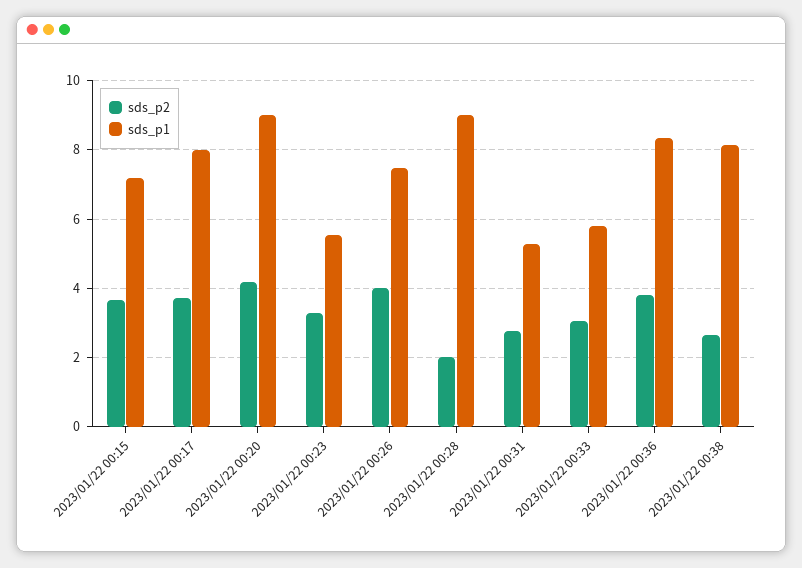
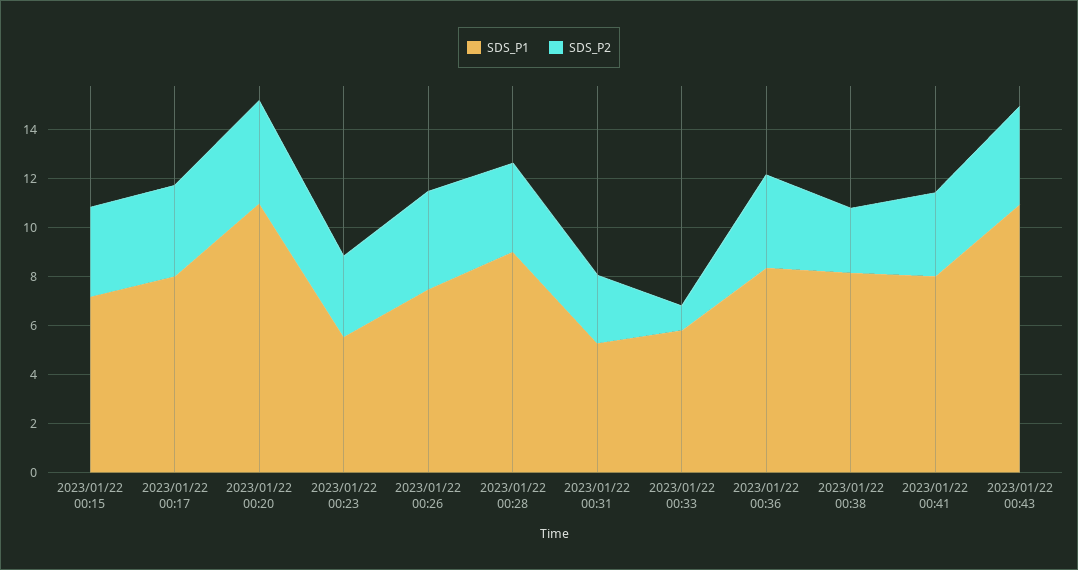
sds_p1, 2023/01/22 00:20: 9 -> 11
sds_p2, 2023/01/22 00:28: 2 -> 3.5
sds_p2, 2023/01/22 00:33: 3 -> 1
sds_p1, 2023/01/22 00:41: none -> 8
sds_p2, 2023/01/22 00:41: none -> 3.5
sds_p1, 2023/01/22 00:43: none -> 11
sds_p2, 2023/01/22 00:43: none -> 4

